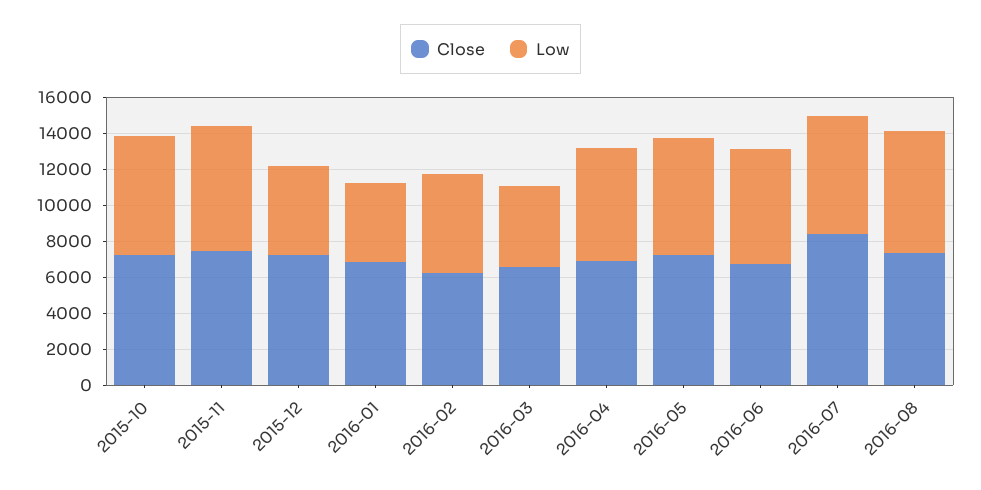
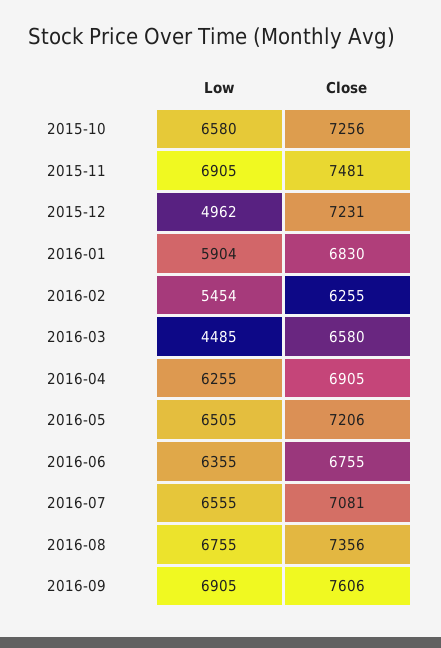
Low, 2016-01: 4500 -> 5904
Close, 2016-07: 8500 -> 7081
Low, 2016-09: none -> 6905
Close, 2016-09: none -> 7606

